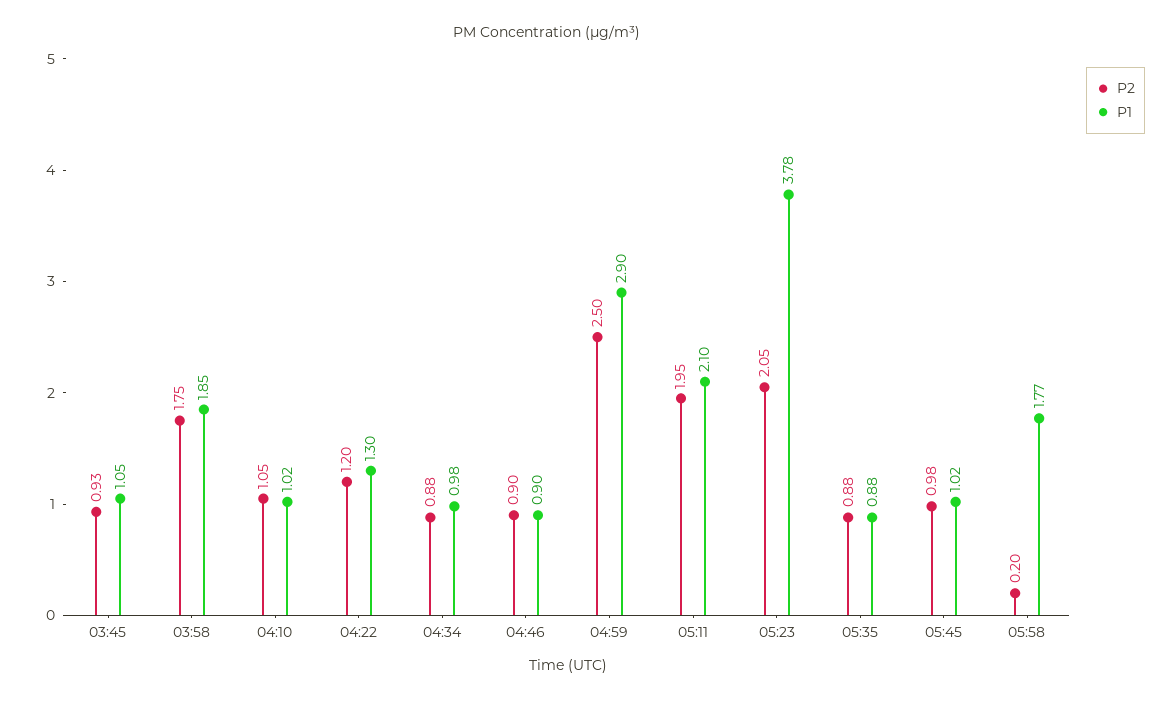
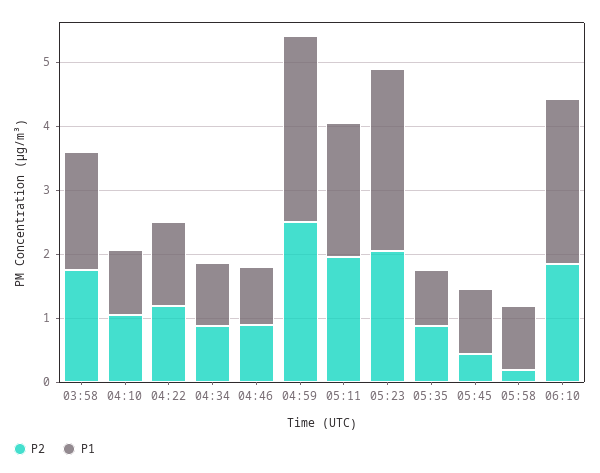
P2, 03:45: 0.93 -> none
P1, 03:45: 1.05 -> none
P1, 05:23: 3.78 -> 2.8
P2, 05:45: 0.98 -> 0.4
P1, 05:58: 1.77 -> 1
P2, 06:10: none -> 1.8
P1, 06:10: none -> 2.6

